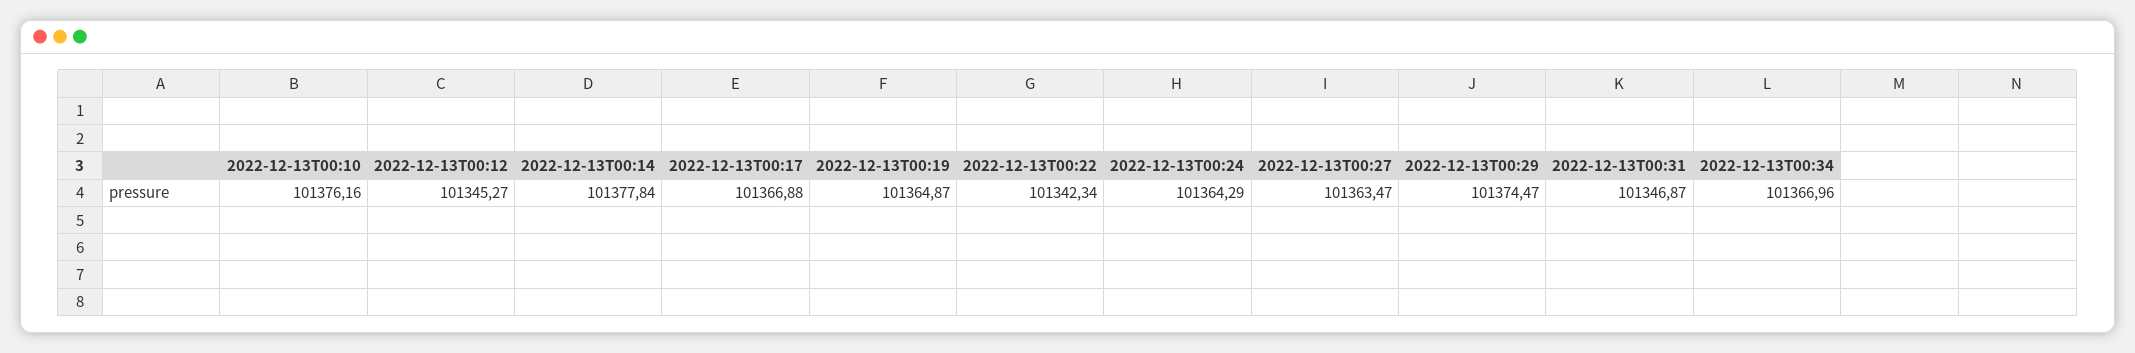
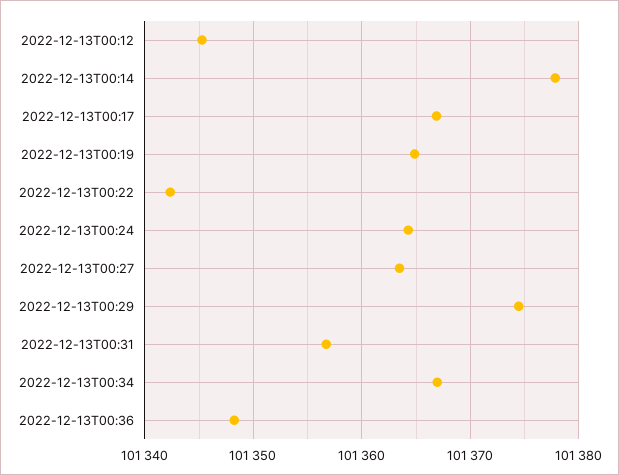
2022-12-13T00:10: 101376.16 -> none
2022-12-13T00:31: 101346.87 -> 101357
2022-12-13T00:36: none -> 101348

